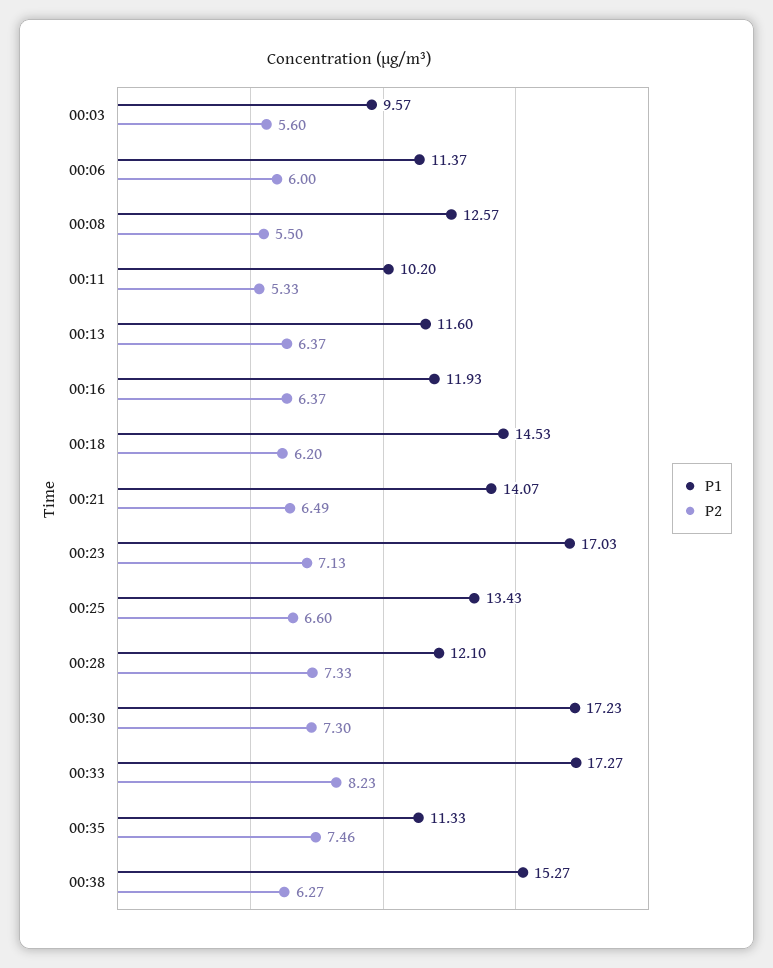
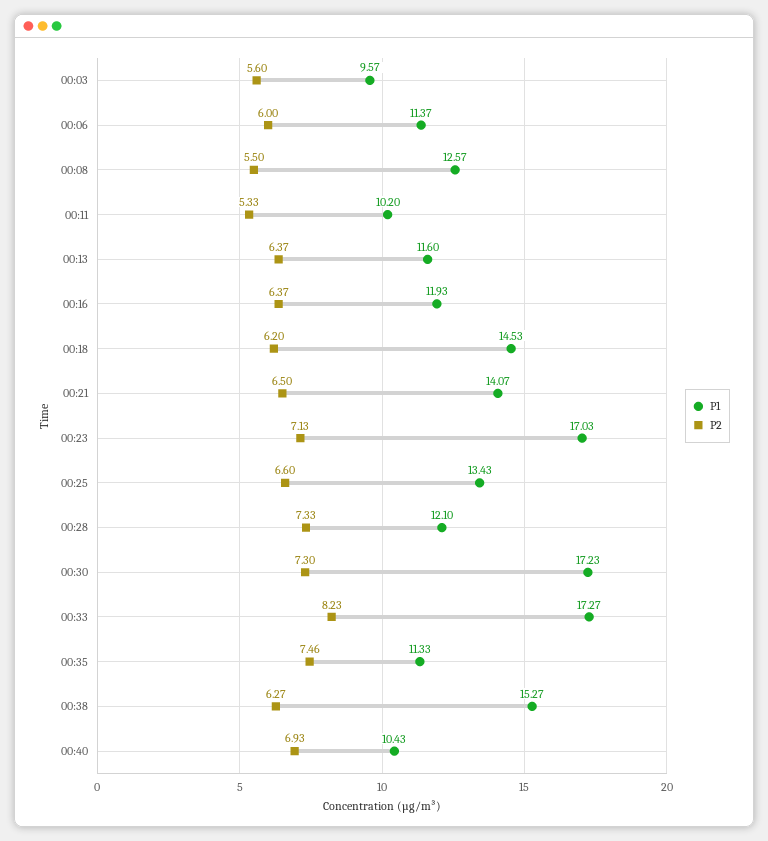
P2, 00:21: 6.49 -> 6.5
P1, 00:40: none -> 10.43
P2, 00:40: none -> 6.93

